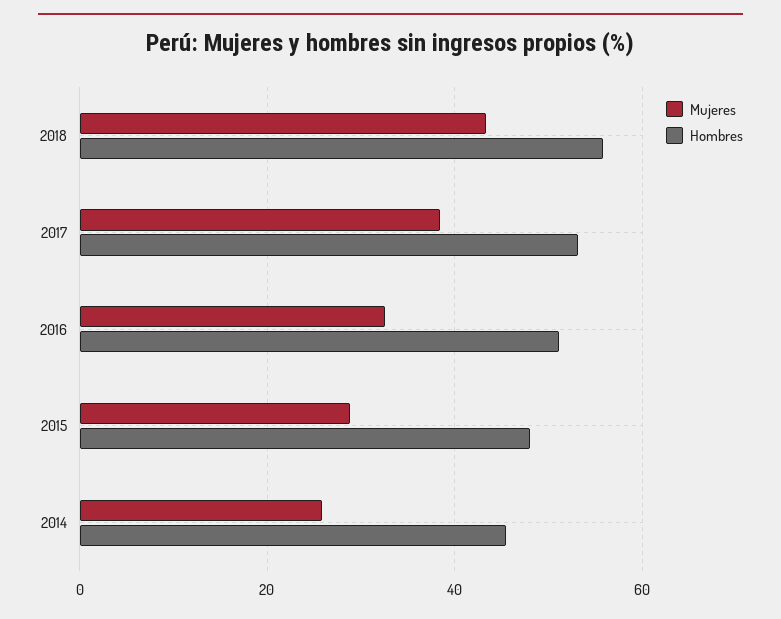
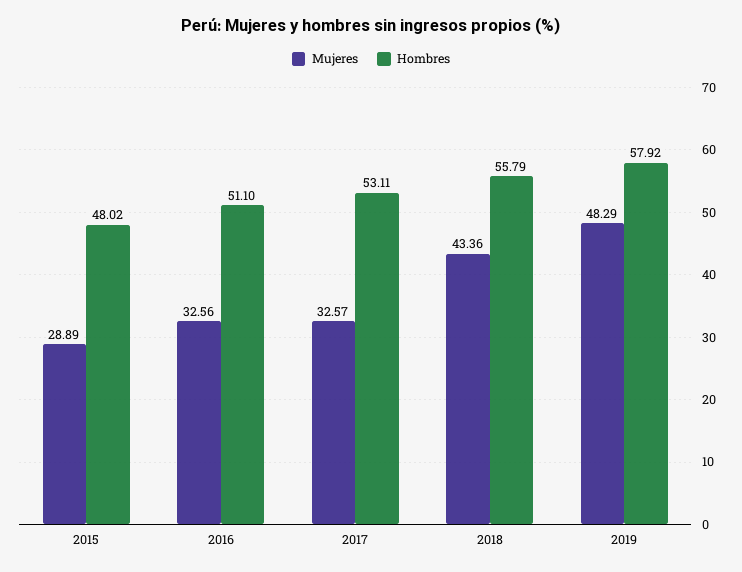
Mujeres, 2017: 38 -> 32.57
Mujeres, 2014: 26 -> none
Hombres, 2014: 46 -> none
Mujeres, 2019: none -> 48.29
Hombres, 2019: none -> 57.92

